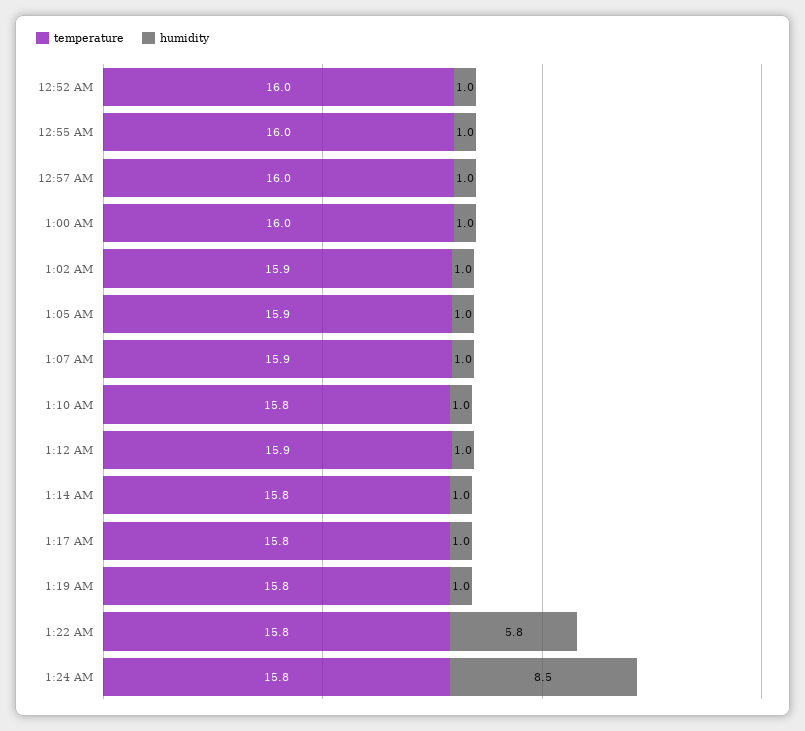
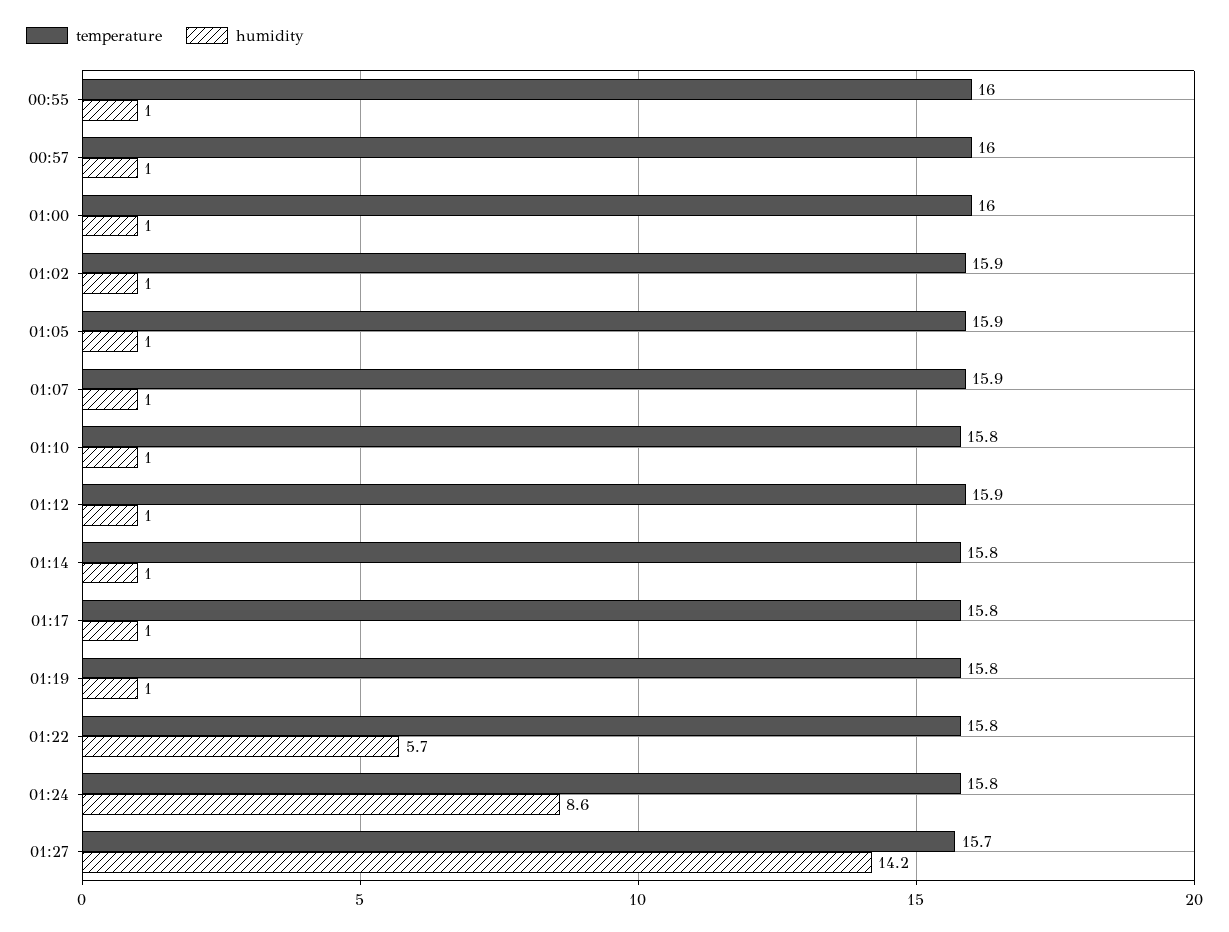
temperature, 12:52 AM: 16 -> none
humidity, 12:52 AM: 1 -> none
humidity, 1:22 AM: 5.8 -> 5.7
humidity, 1:24 AM: 8.5 -> 8.6
temperature, 01:27: none -> 15.7
humidity, 01:27: none -> 14.2

